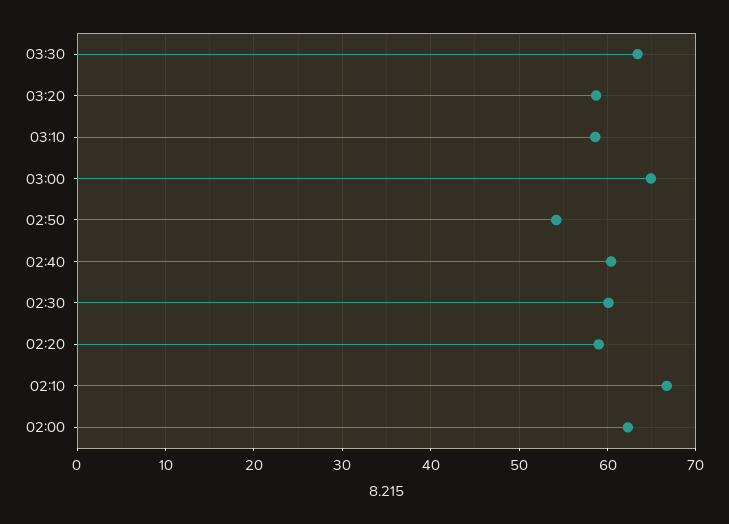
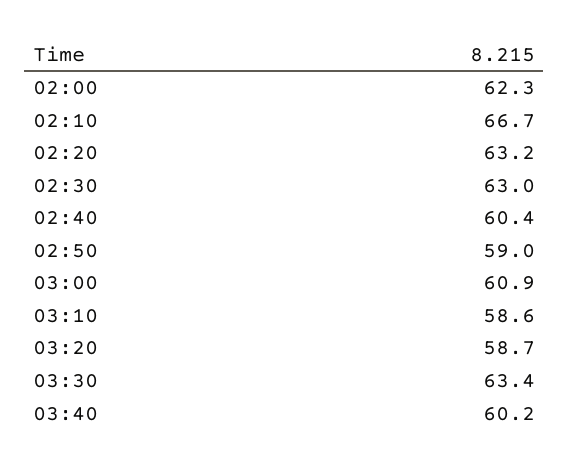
03:00: 65 -> 60.9
02:50: 54 -> 59
02:30: 60 -> 63
02:20: 59 -> 63.2
03:40: none -> 60.2

